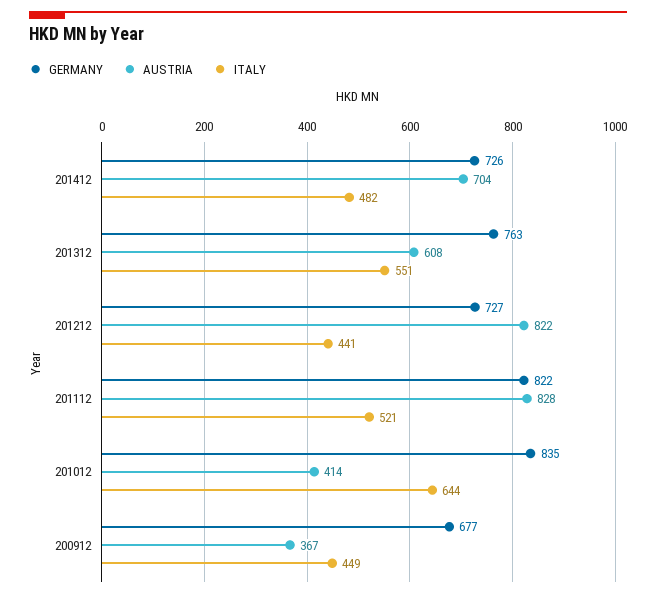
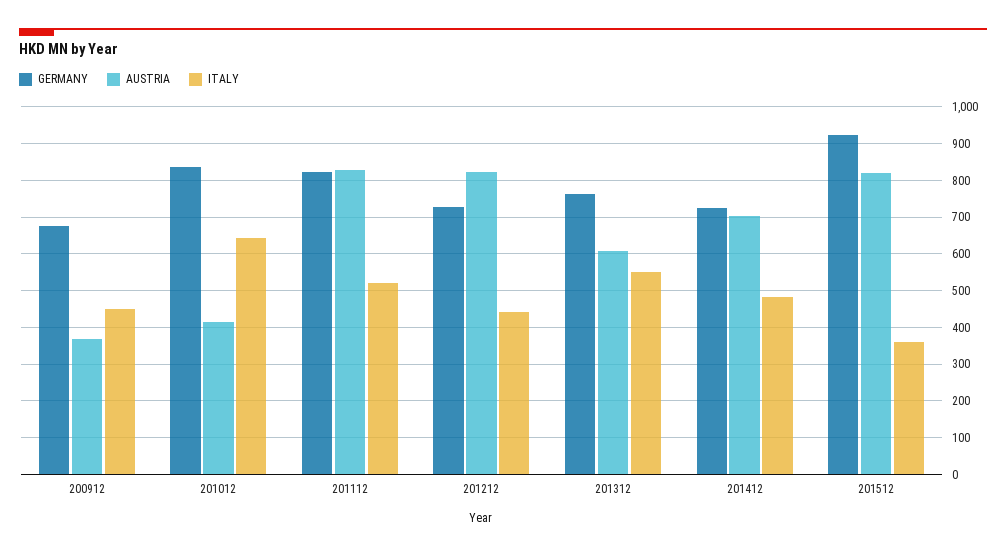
GERMANY, 201512: none -> 920
AUSTRIA, 201512: none -> 820
ITALY, 201512: none -> 360

